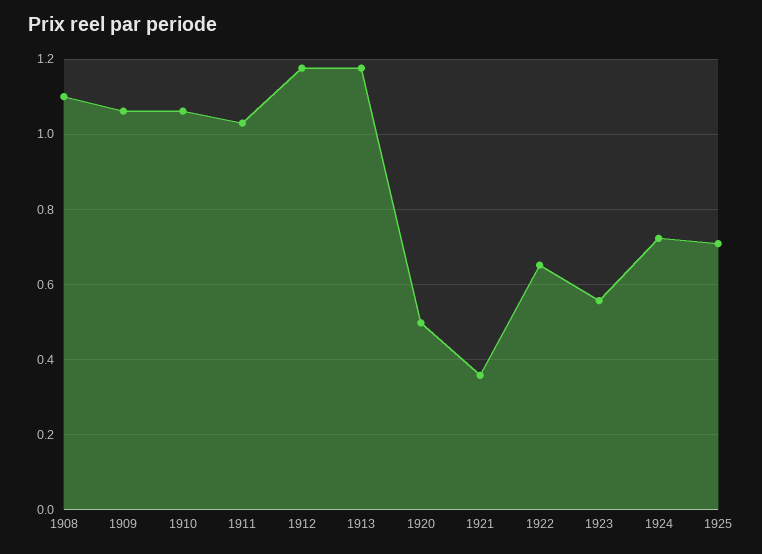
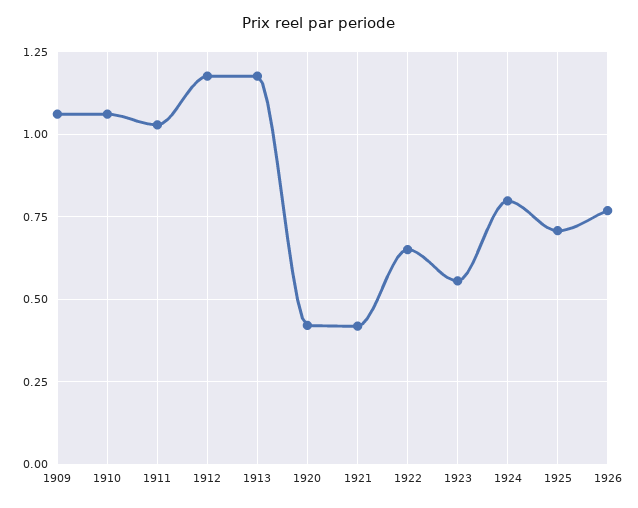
1908: 1.1 -> none
1920: 0.5 -> 0.425
1921: 0.36 -> 0.425
1924: 0.72 -> 0.8
1926: none -> 0.775

